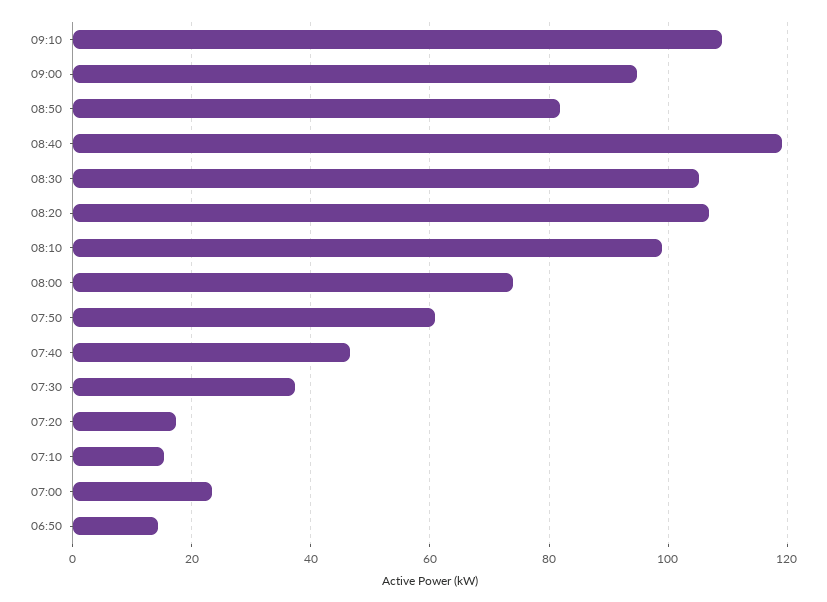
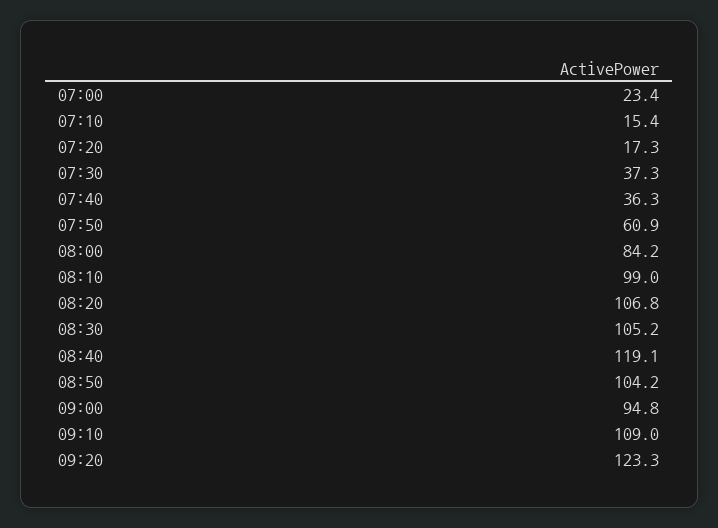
08:50: 82 -> 104.2
08:00: 74 -> 84.2
07:40: 46 -> 36.3
06:50: 14 -> none
09:20: none -> 123.3

